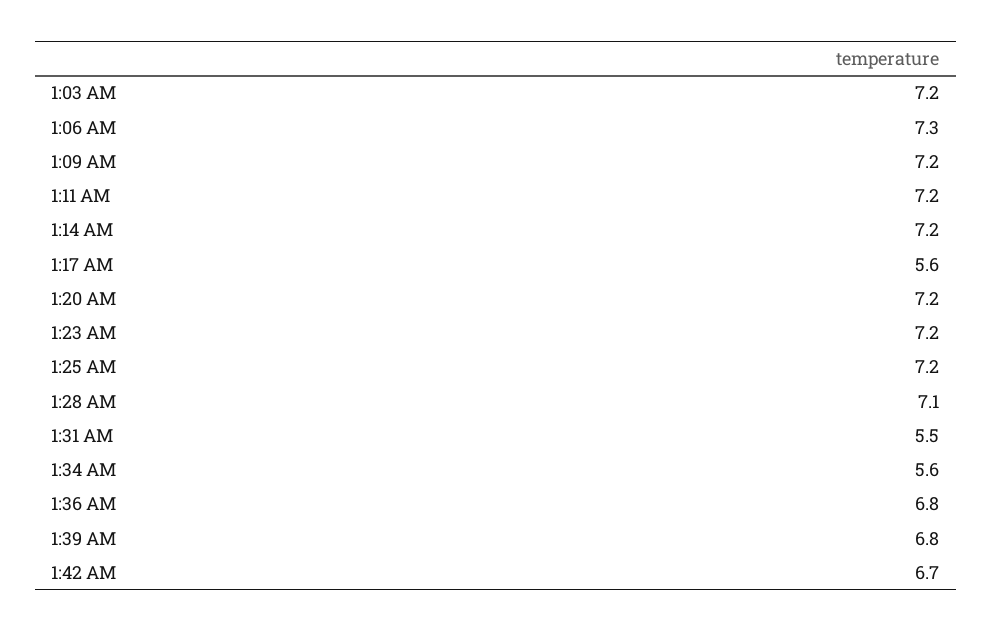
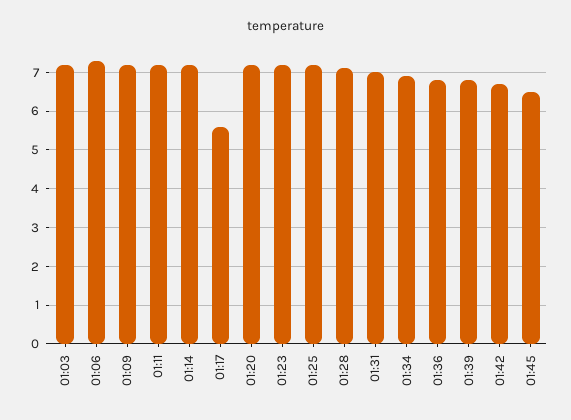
1:31 AM: 5.5 -> 7
1:34 AM: 5.6 -> 7
01:45: none -> 6.5

